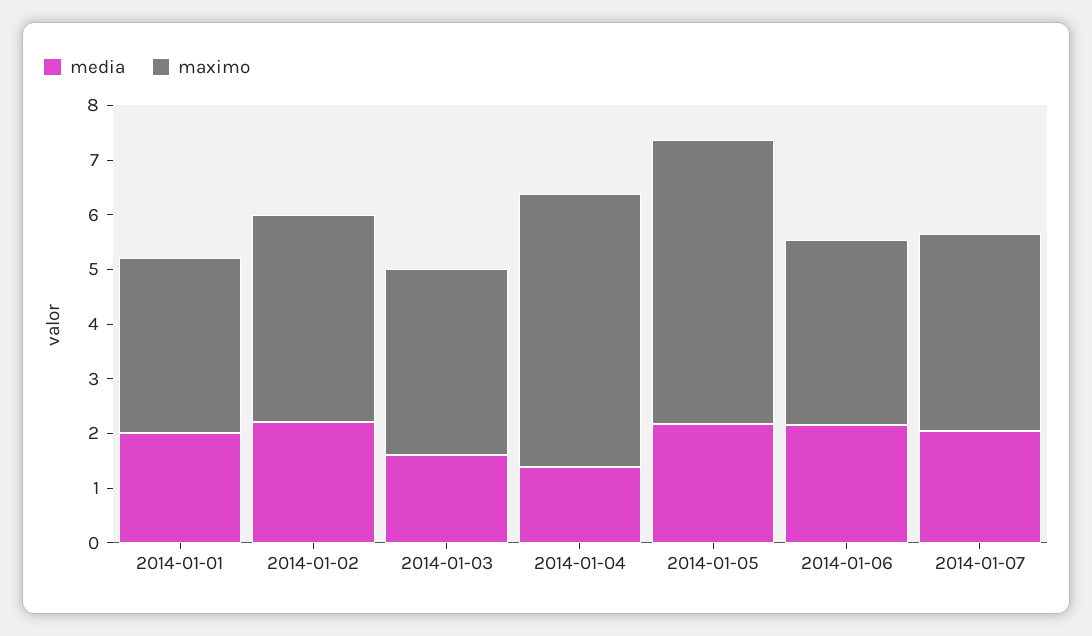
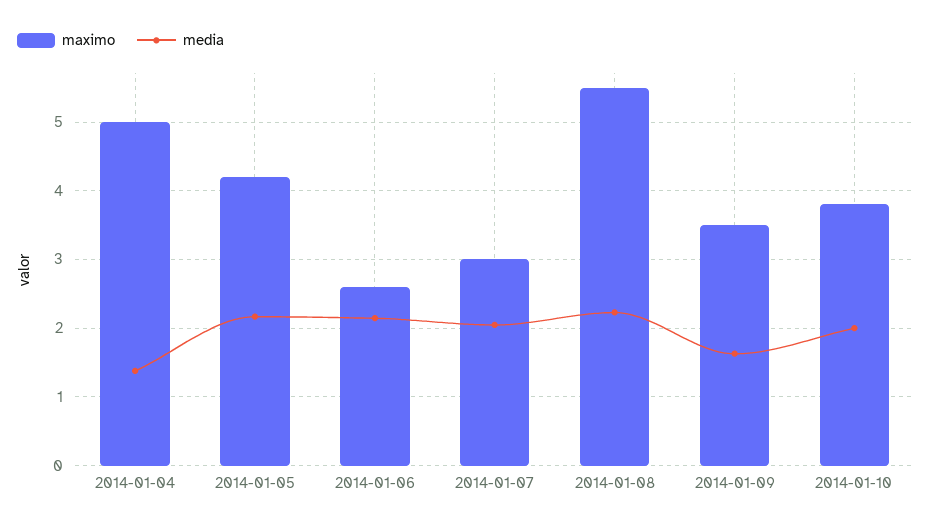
media, 2014-01-01: 2 -> none
maximo, 2014-01-01: 3.2 -> none
media, 2014-01-02: 2.2 -> none
maximo, 2014-01-02: 3.8 -> none
media, 2014-01-03: 1.6 -> none
maximo, 2014-01-03: 3.4 -> none
maximo, 2014-01-05: 5.2 -> 4.2
maximo, 2014-01-06: 3.4 -> 2.6
maximo, 2014-01-07: 3.6 -> 3
maximo, 2014-01-08: none -> 5.5
media, 2014-01-08: none -> 2.2
maximo, 2014-01-09: none -> 3.5
media, 2014-01-09: none -> 1.6
maximo, 2014-01-10: none -> 3.8
media, 2014-01-10: none -> 2

